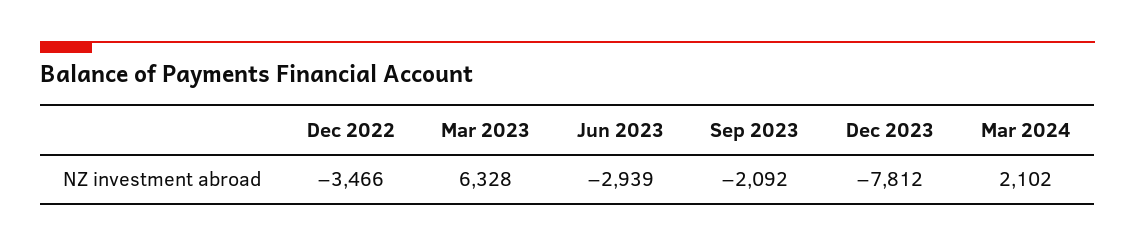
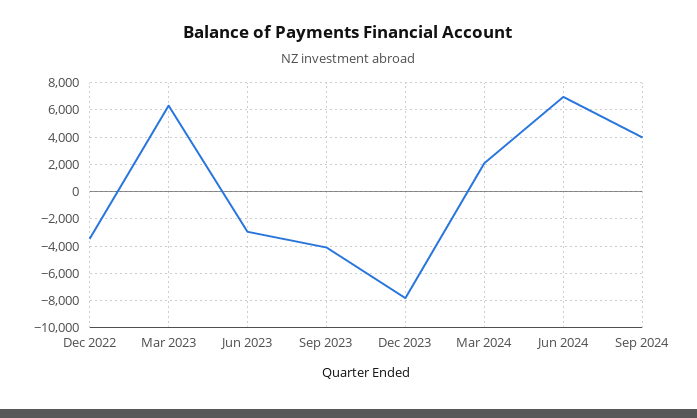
Sep 2023: -2092 -> -4000
Jun 2024: none -> 7000
Sep 2024: none -> 4000

